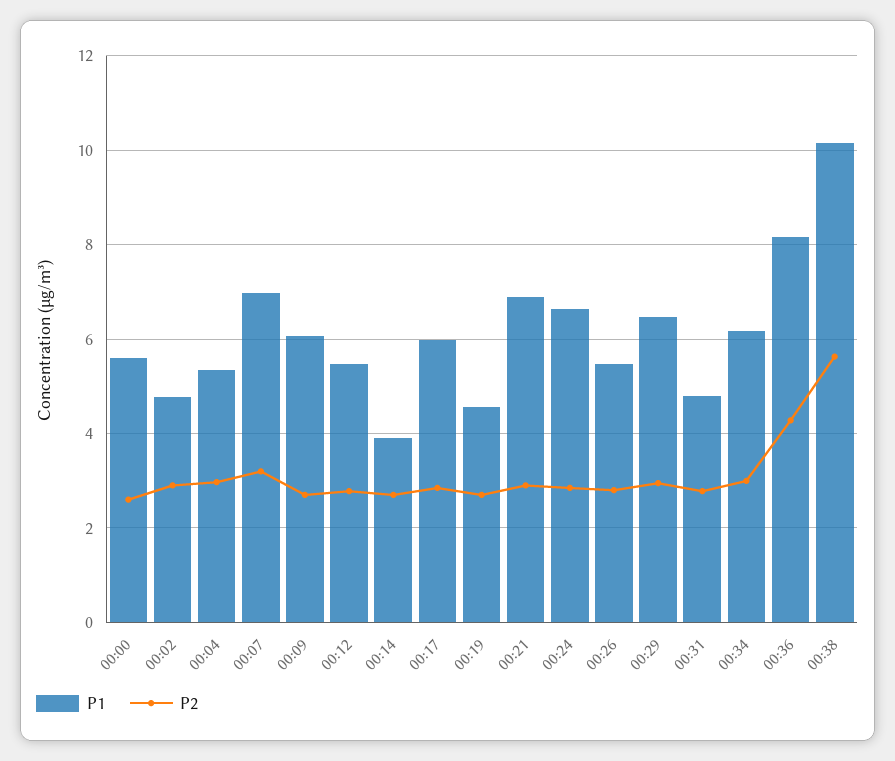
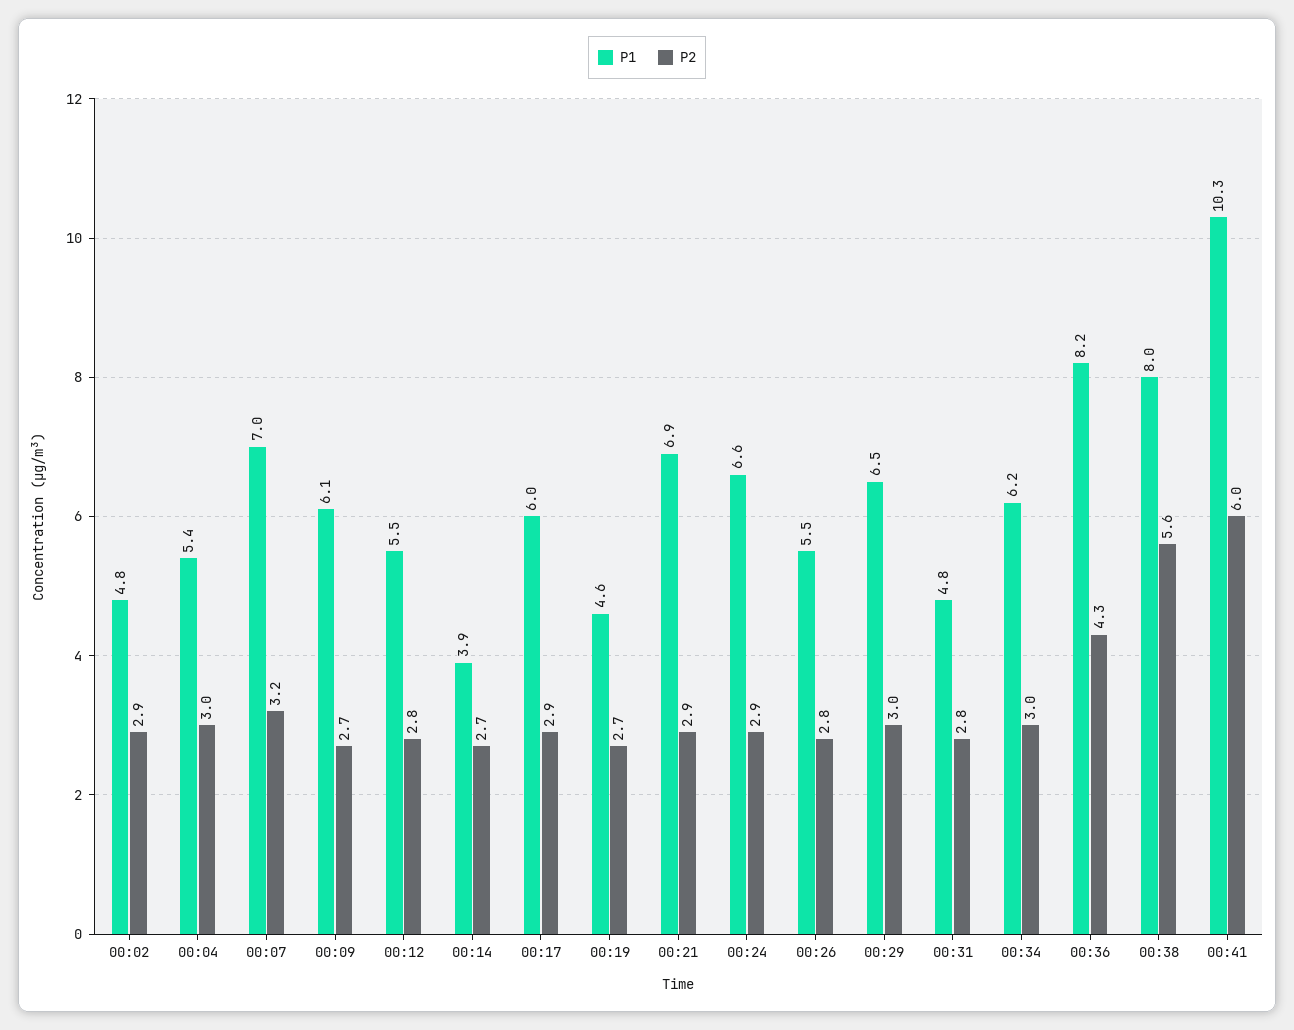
P1, 00:00: 5.6 -> none
P2, 00:00: 2.6 -> none
P1, 00:38: 10.2 -> 8
P1, 00:41: none -> 10.3
P2, 00:41: none -> 6

